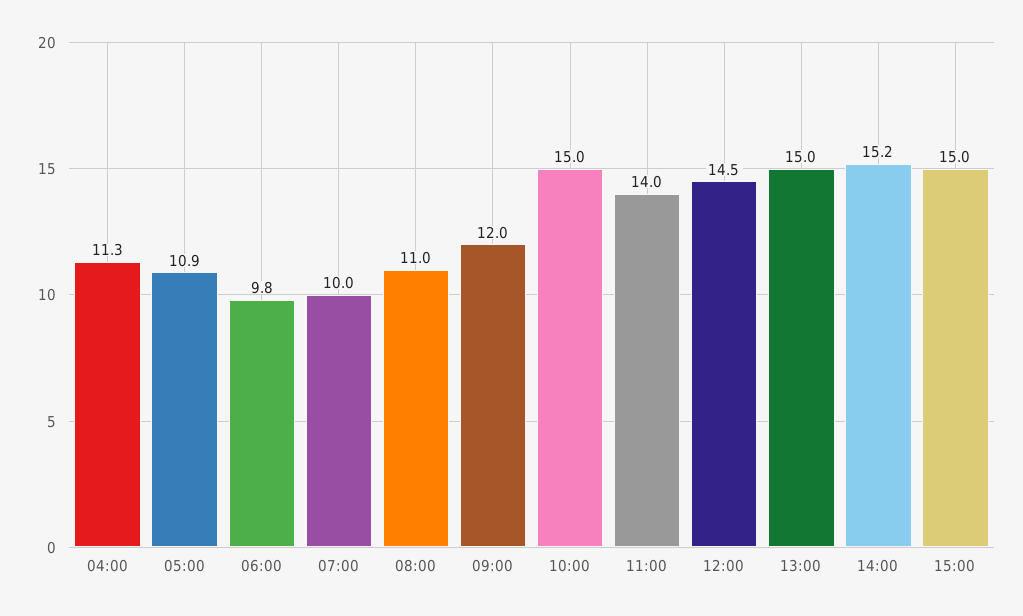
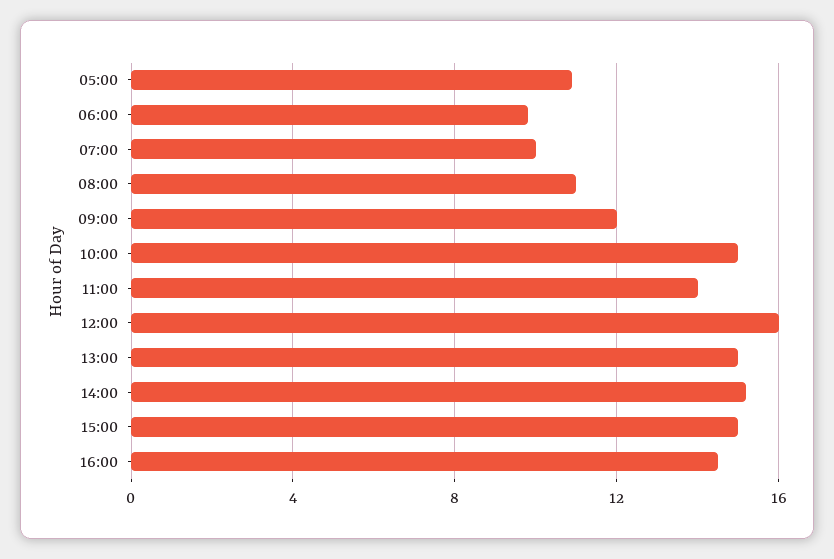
04:00: 11.3 -> none
12:00: 14.5 -> 16
16:00: none -> 14.5

